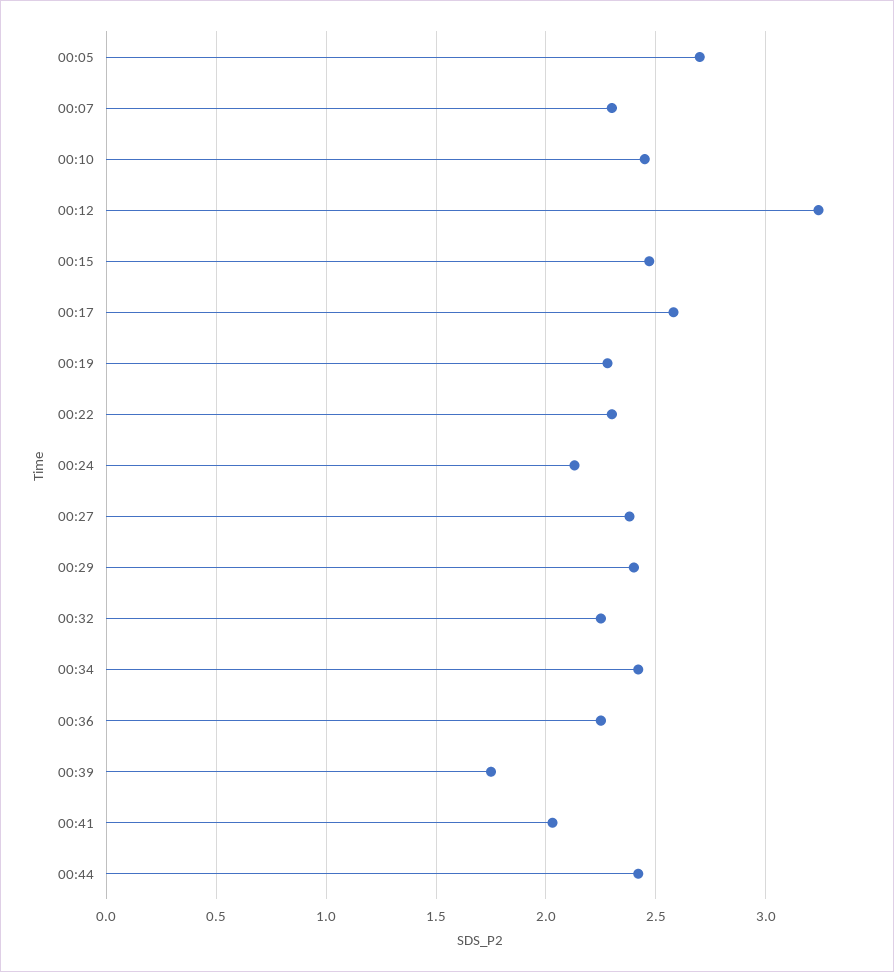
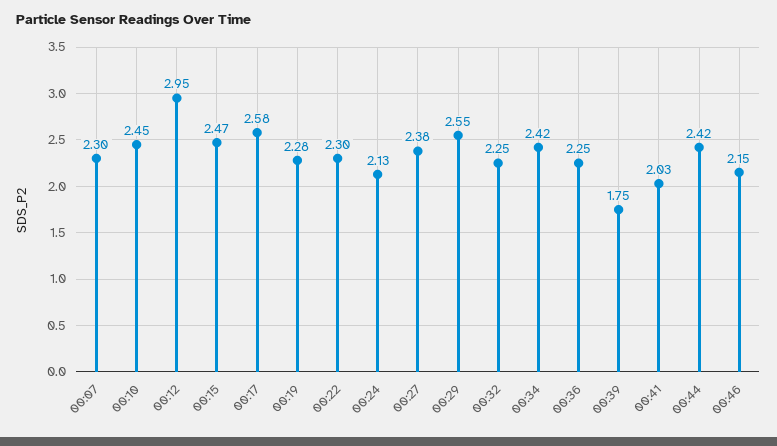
00:05: 2.7 -> none
00:12: 3.25 -> 2.95
00:29: 2.4 -> 2.55
00:46: none -> 2.15

